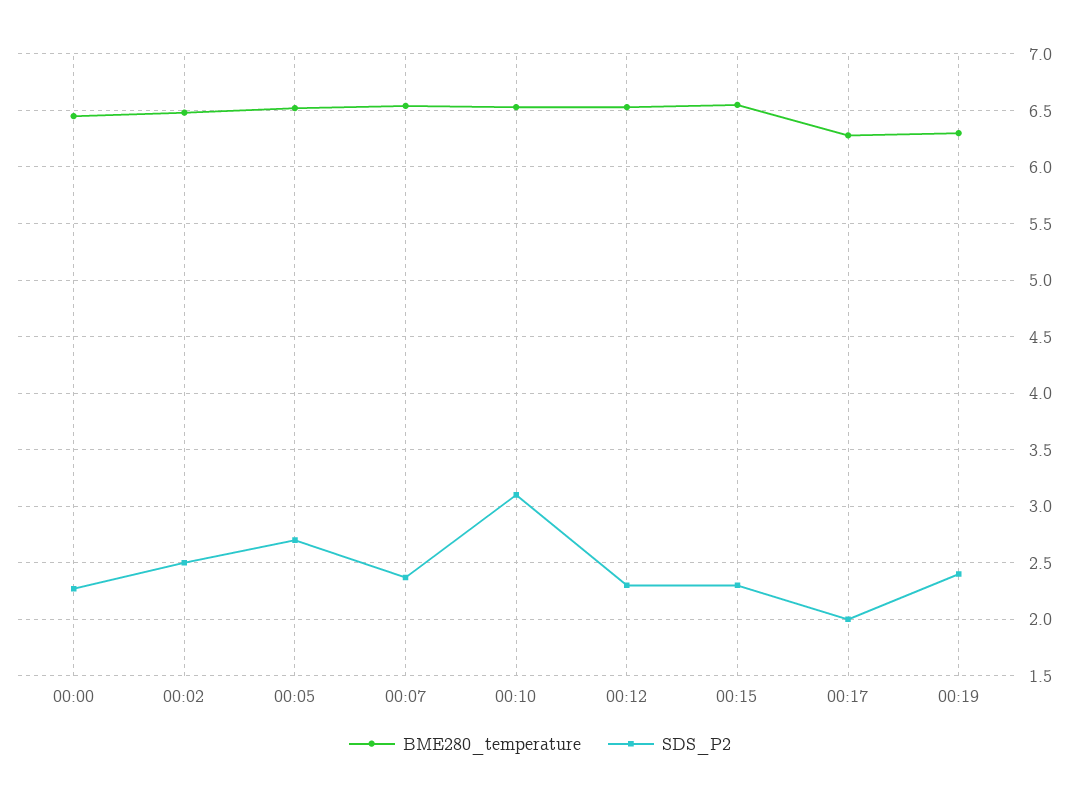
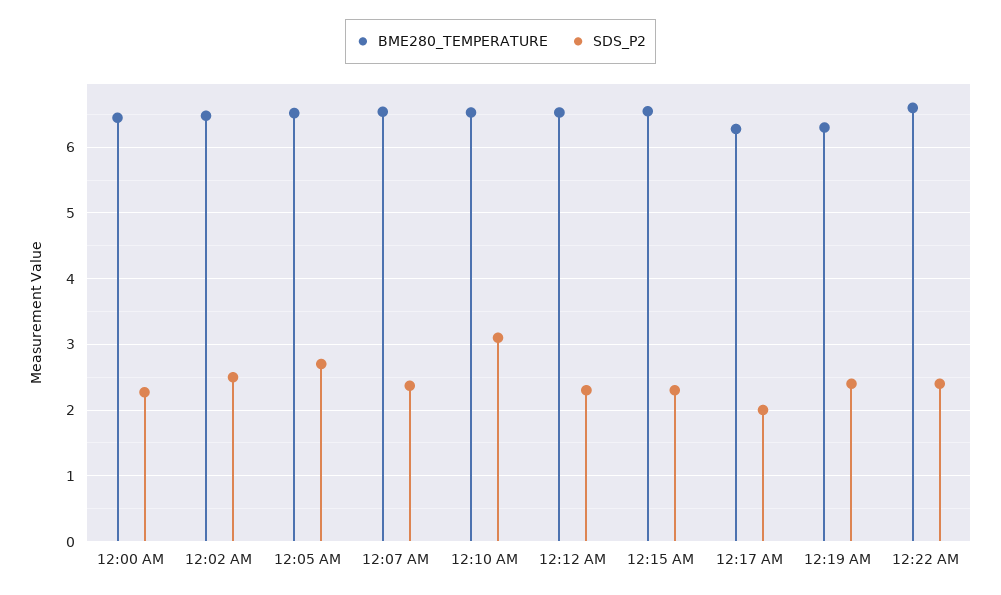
BME280_temperature, 12:22 AM: none -> 6.6
SDS_P2, 12:22 AM: none -> 2.4

